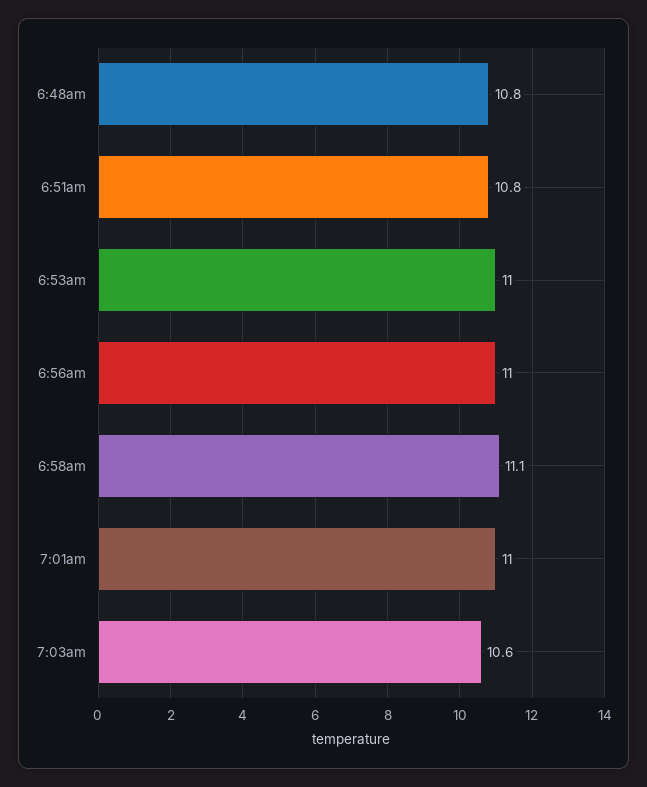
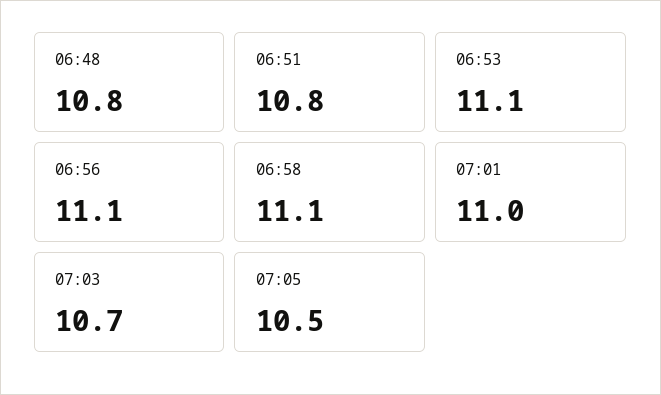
6:53am: 11 -> 11.1
6:56am: 11 -> 11.1
7:03am: 10.6 -> 10.7
07:05: none -> 10.5

